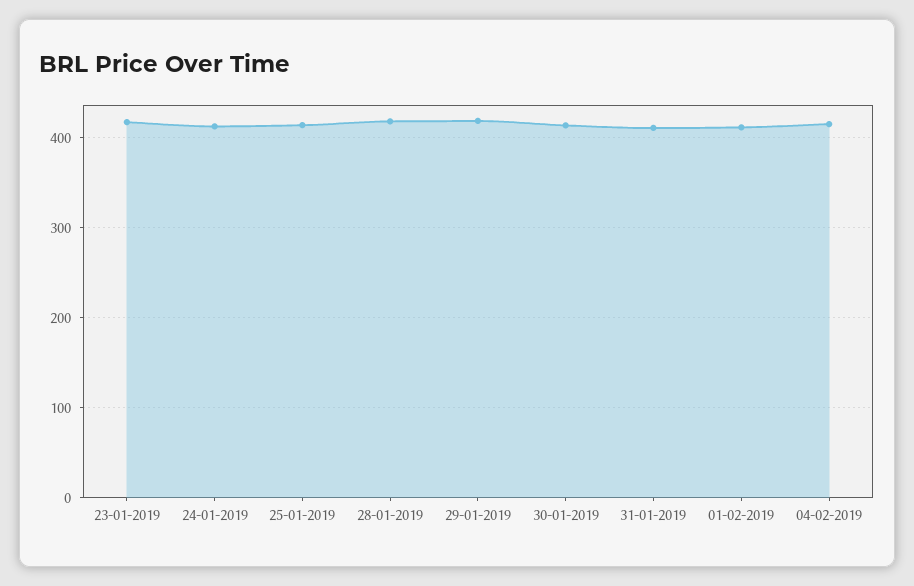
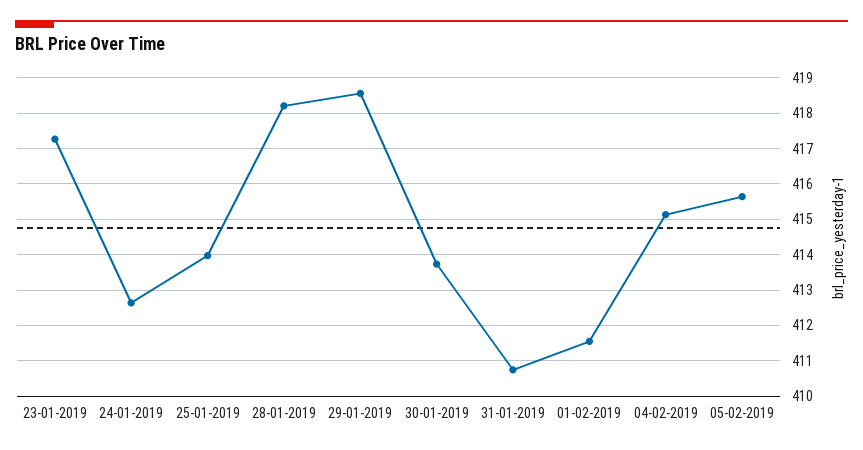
05-02-2019: none -> 415.6

